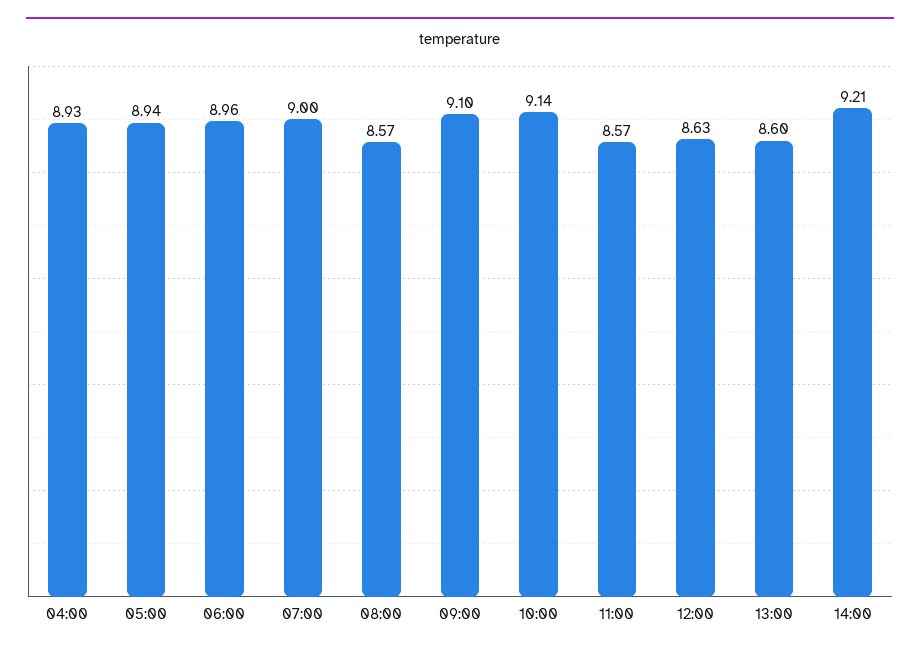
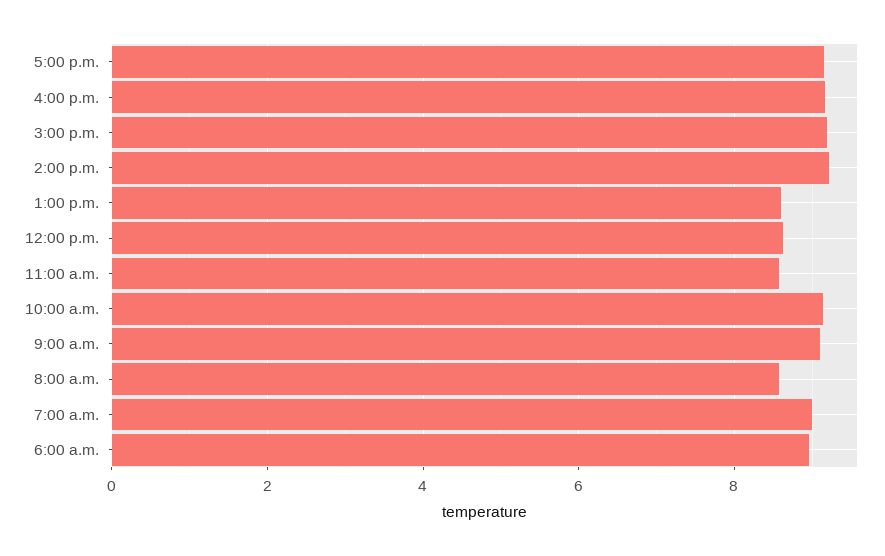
04:00: 8.93 -> none
05:00: 8.94 -> none
5:00 p.m.: none -> 9.2
4:00 p.m.: none -> 9.2
3:00 p.m.: none -> 9.2

